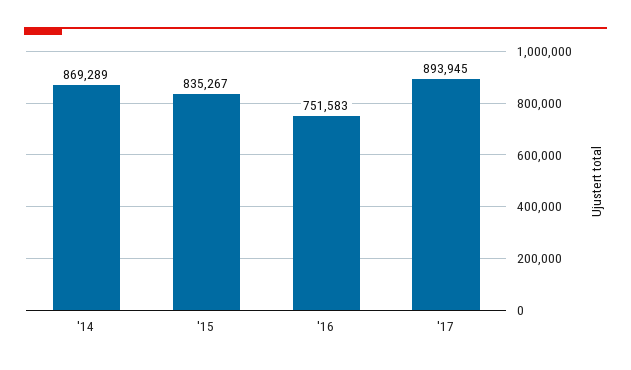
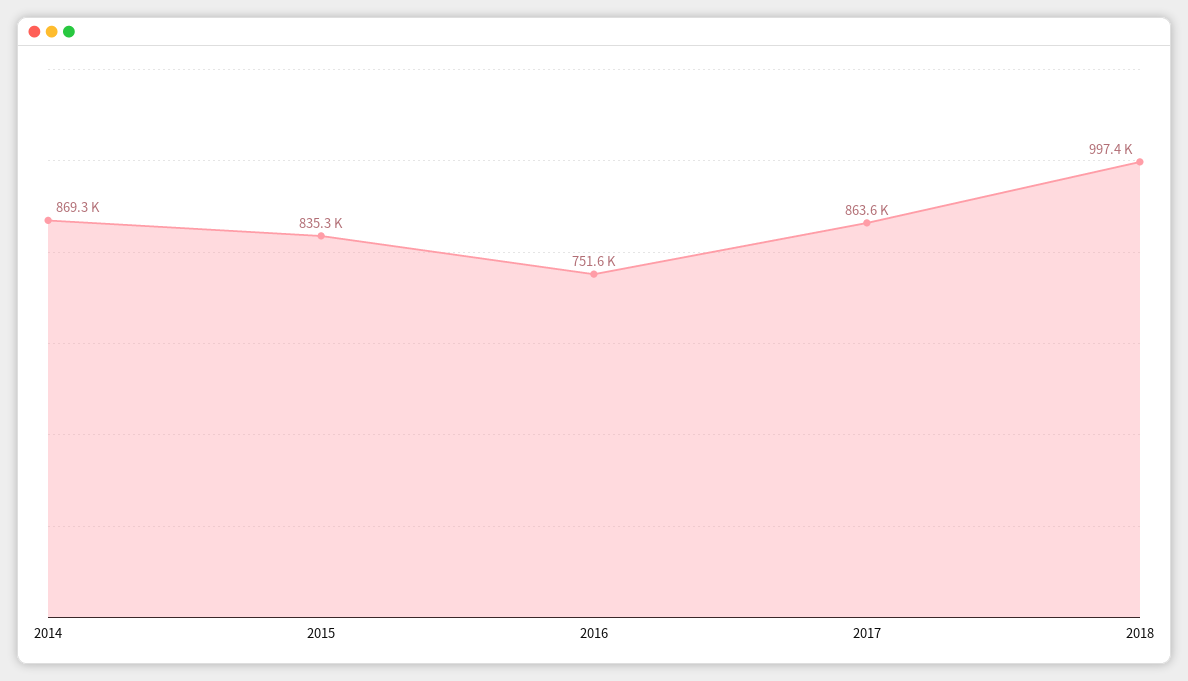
'17: 893945 -> 863600
2018: none -> 997400

